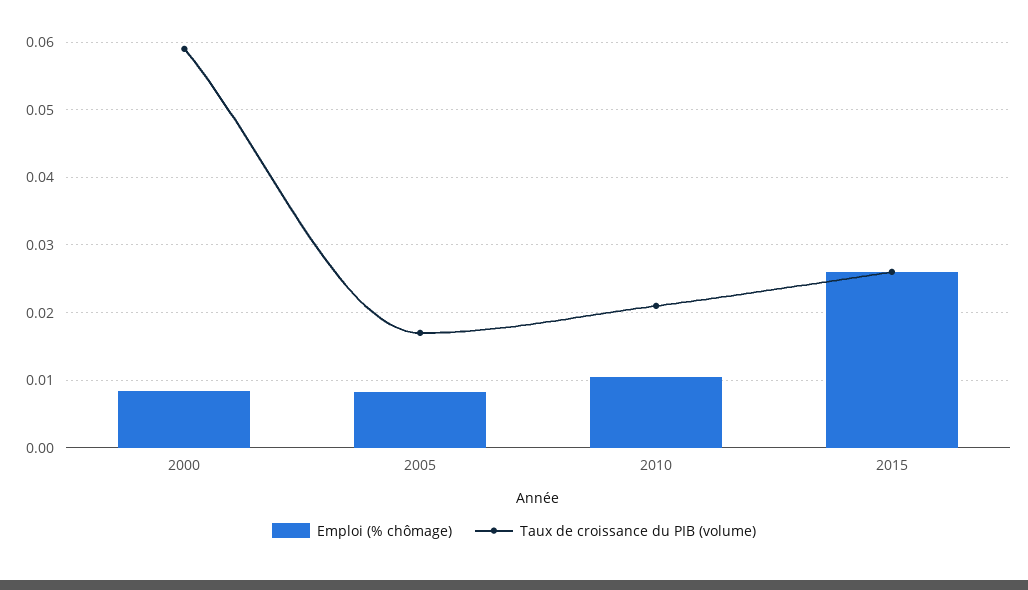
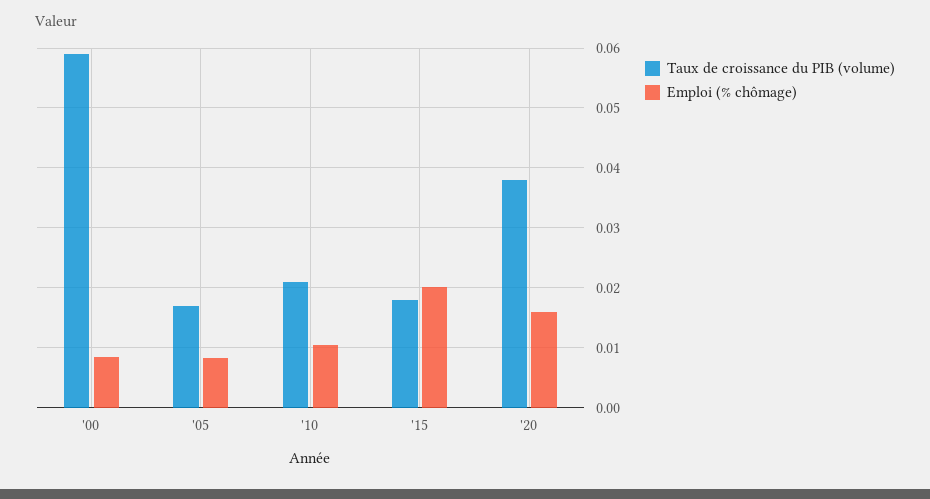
Emploi (% chômage), 2015: 0.026 -> 0.02
Taux de croissance du PIB (volume), 2015: 0.026 -> 0.018
Taux de croissance du PIB (volume), '20: none -> 0.038
Emploi (% chômage), '20: none -> 0.016

